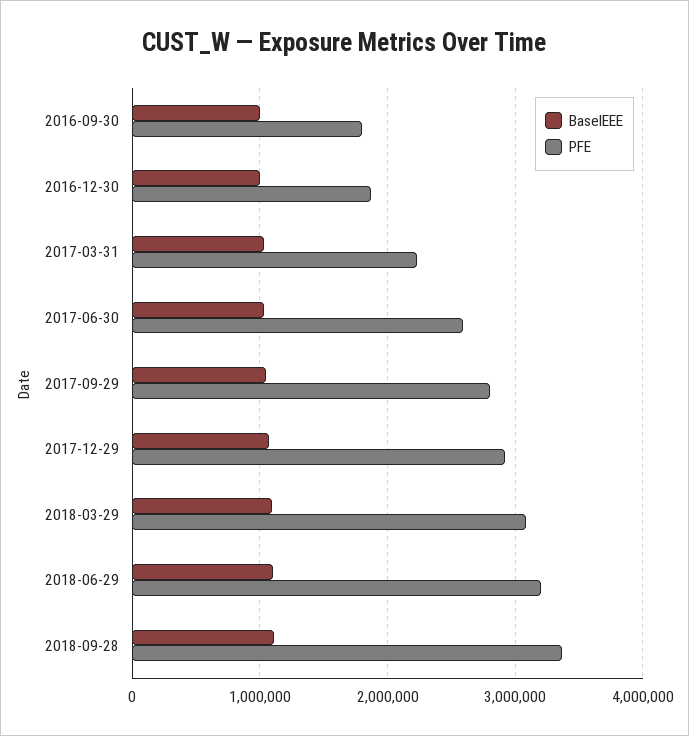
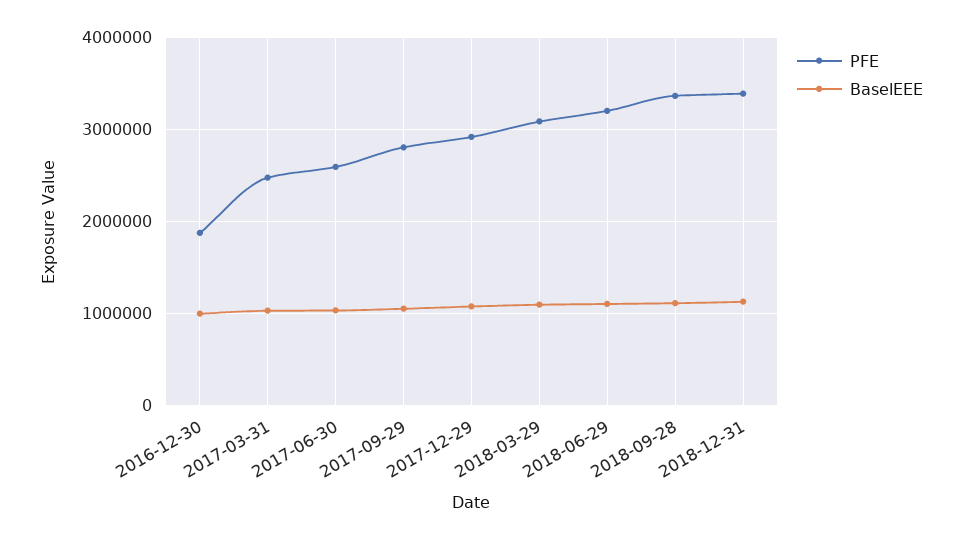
BaselEEE, 2016-09-30: 1000000 -> none
PFE, 2016-09-30: 1800000 -> none
PFE, 2017-03-31: 2200000 -> 2500000
PFE, 2018-12-31: none -> 3400000
BaselEEE, 2018-12-31: none -> 1100000

